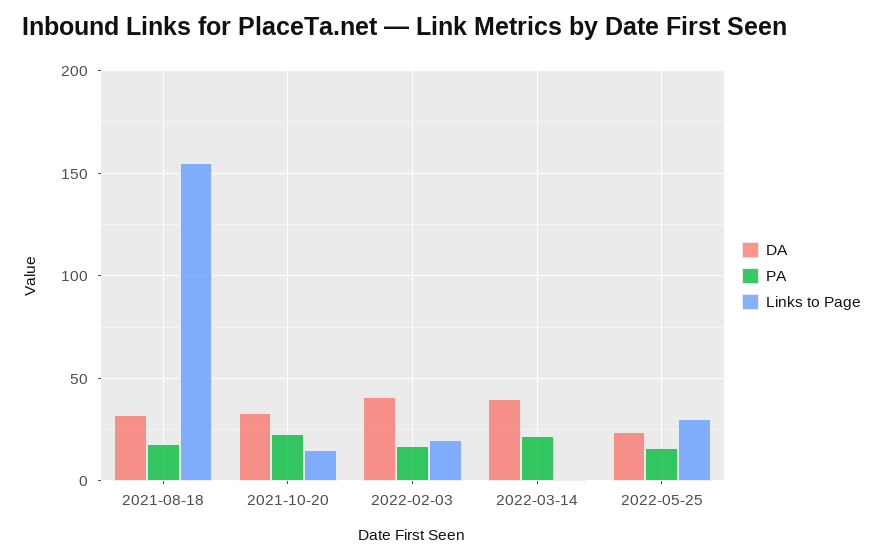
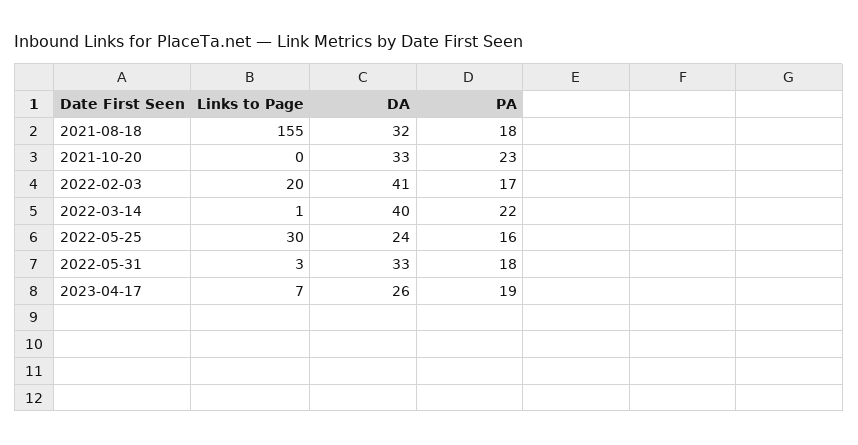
Links to Page, 2021-10-20: 15 -> 0
Links to Page, 2022-05-31: none -> 3
DA, 2022-05-31: none -> 33
PA, 2022-05-31: none -> 18
Links to Page, 2023-04-17: none -> 7
DA, 2023-04-17: none -> 26
PA, 2023-04-17: none -> 19

